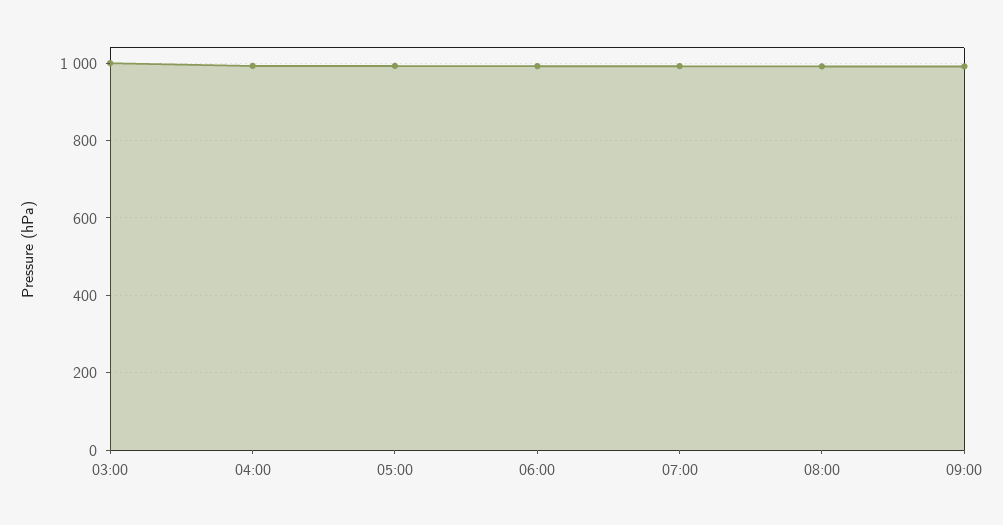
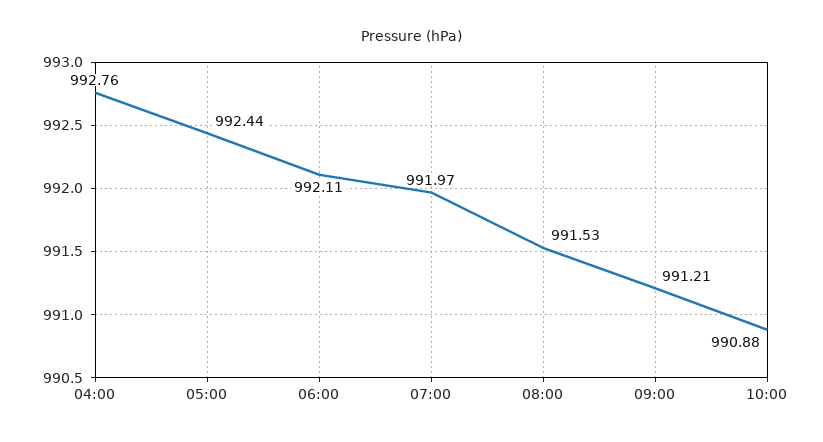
03:00: 1000 -> none
10:00: none -> 990.88

